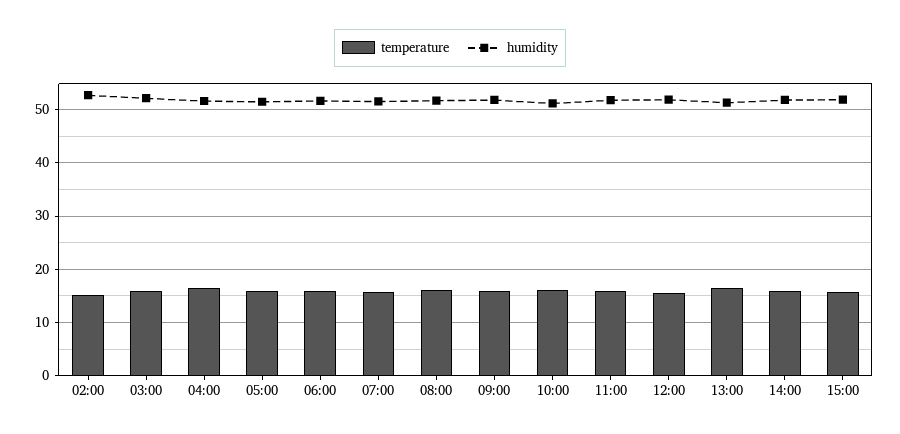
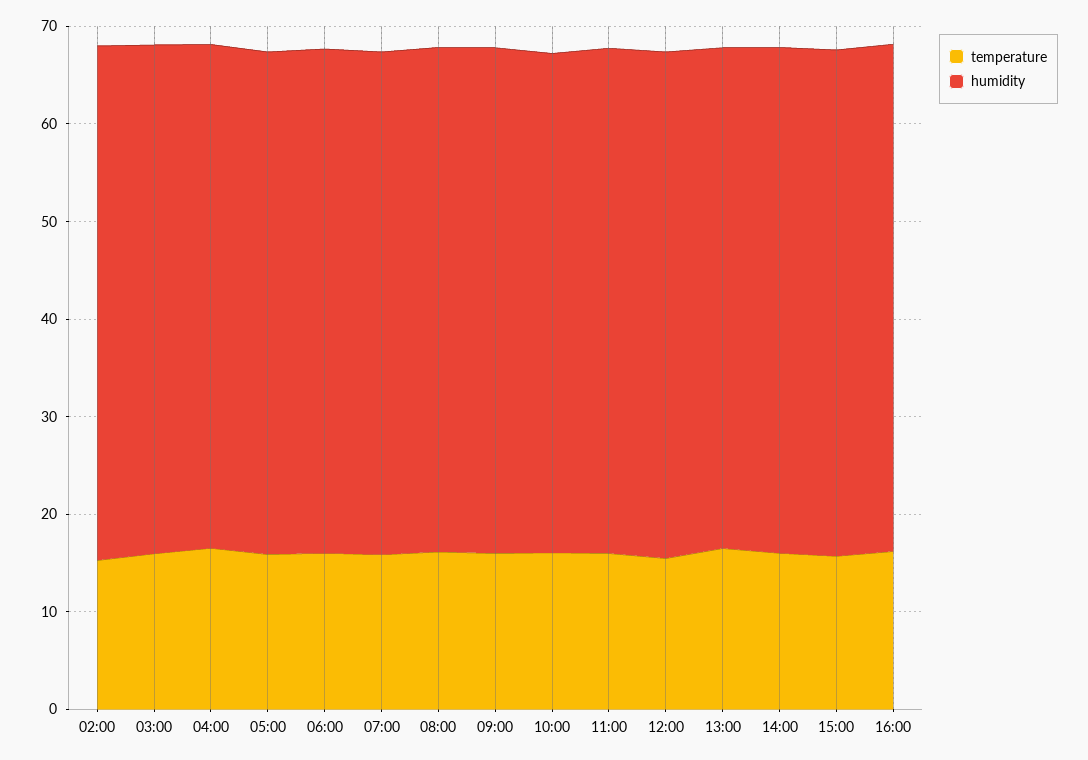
temperature, 16:00: none -> 16
humidity, 16:00: none -> 52

